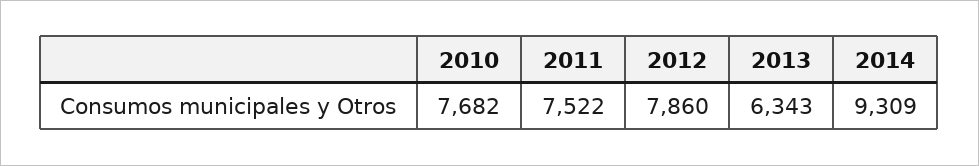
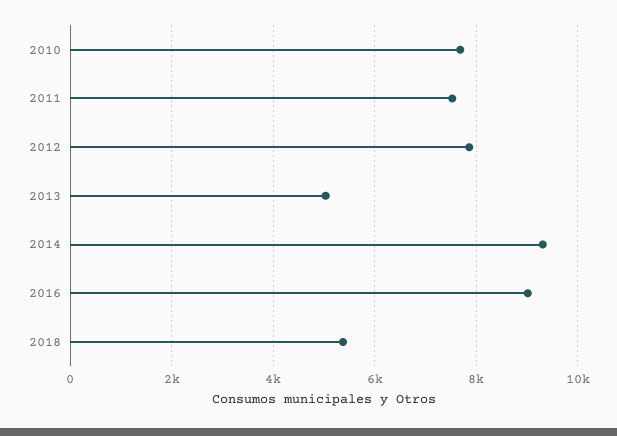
2013: 6343 -> 5000
2016: none -> 9000
2018: none -> 5400

